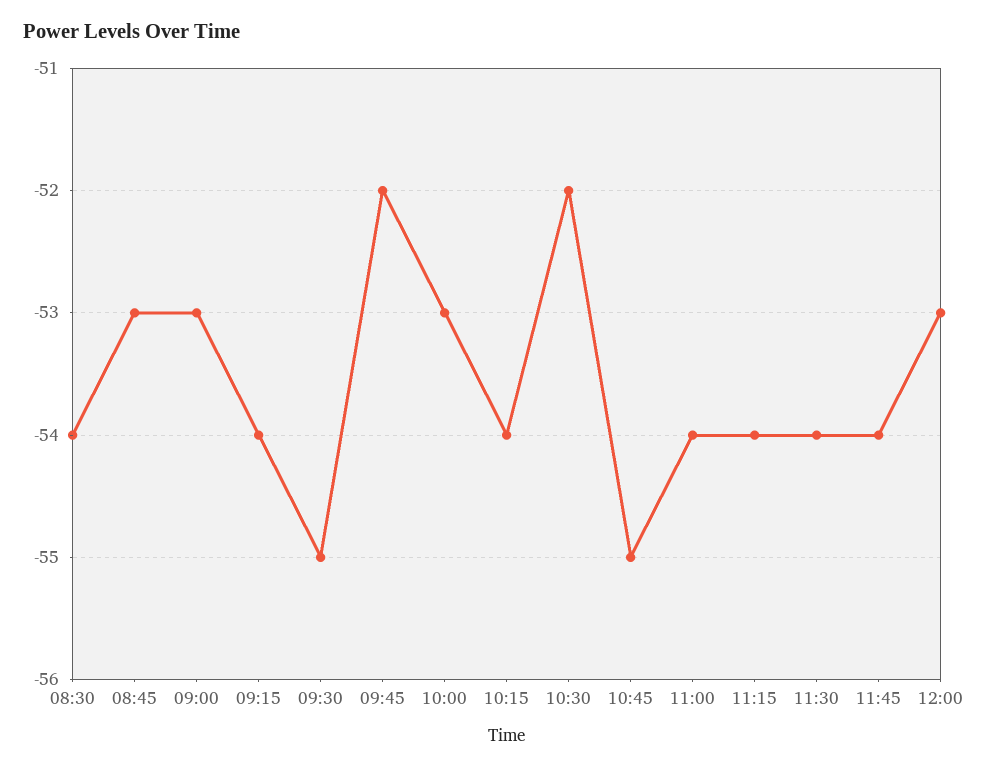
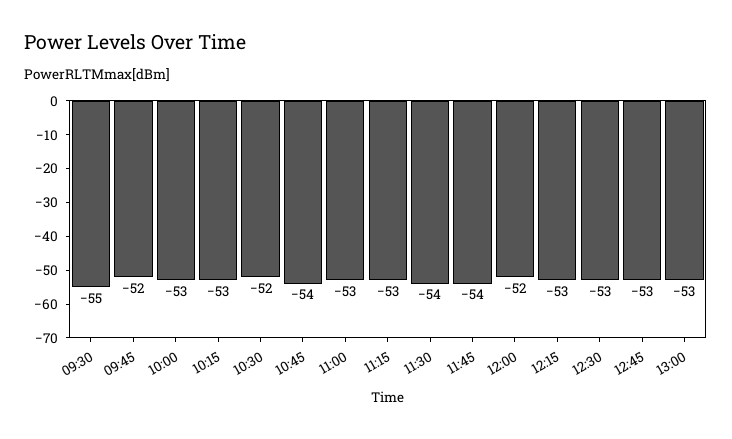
08:30: -54 -> none
08:45: -53 -> none
09:00: -53 -> none
09:15: -54 -> none
10:15: -54 -> -53
10:45: -55 -> -54
11:00: -54 -> -53
11:15: -54 -> -53
12:00: -53 -> -52
12:15: none -> -53
12:30: none -> -53
12:45: none -> -53
13:00: none -> -53

